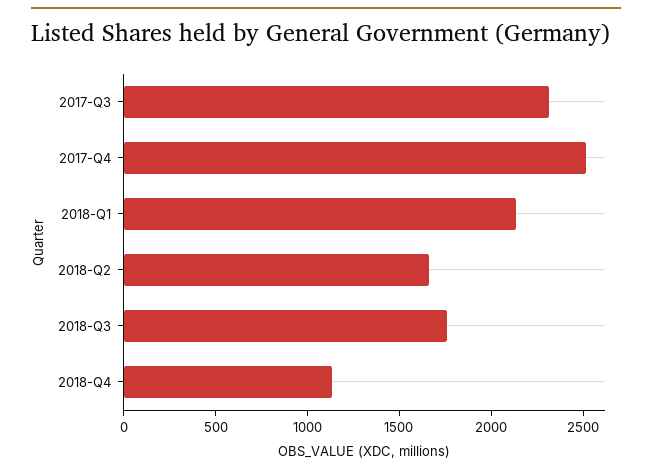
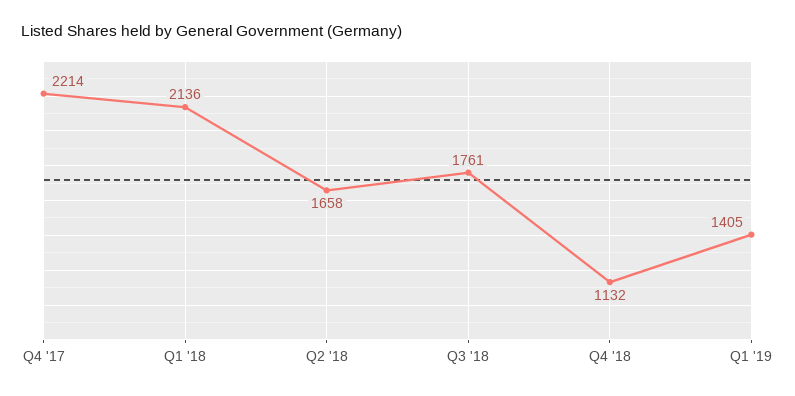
2017-Q3: 2300 -> none
2017-Q4: 2500 -> 2214
Q1 '19: none -> 1405

